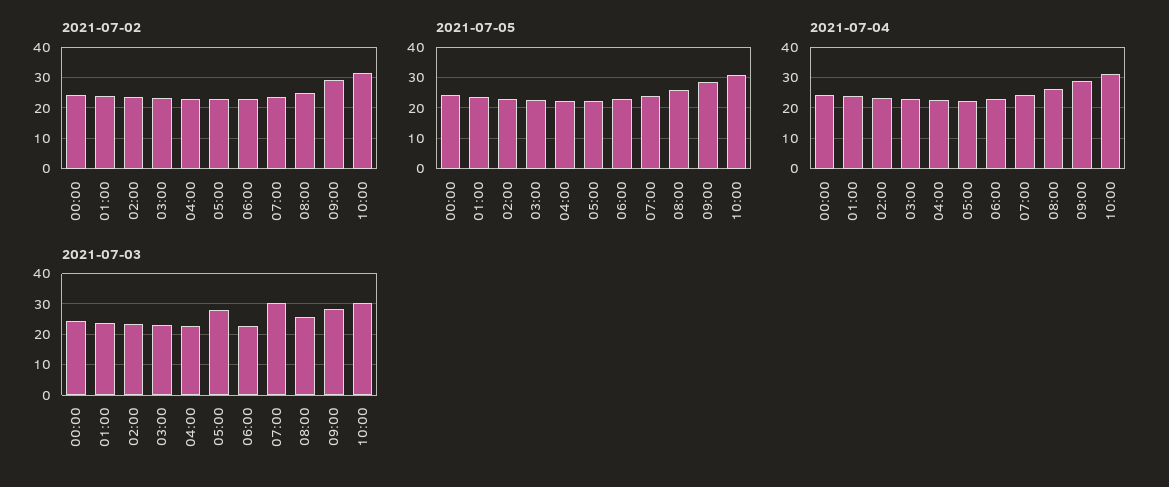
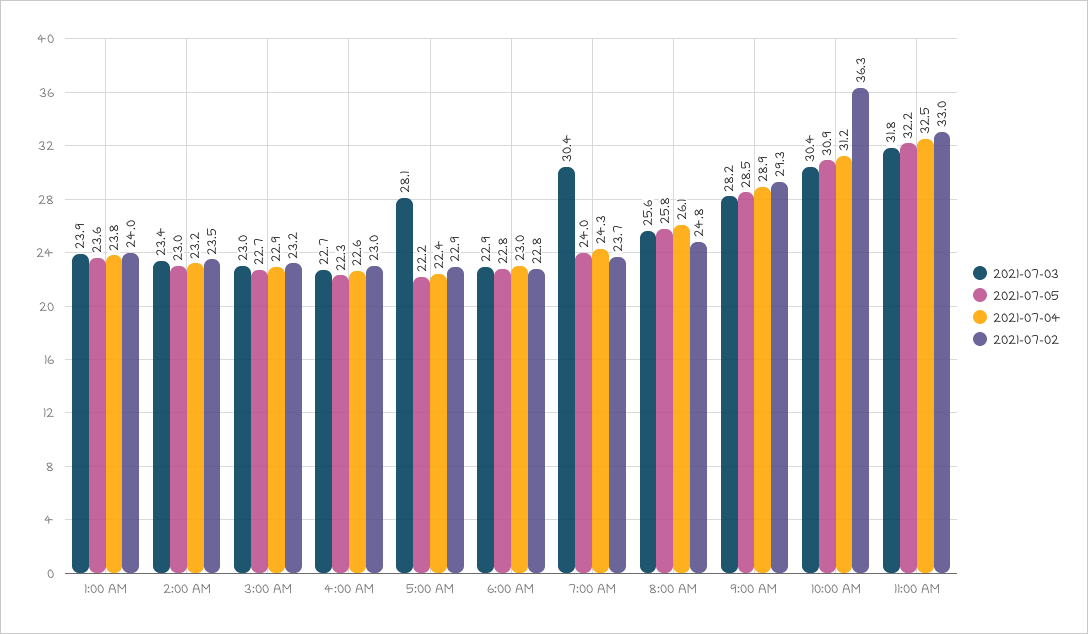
2021-07-02, 00:00: 24 -> none
2021-07-02, 10:00: 32 -> 36.3
2021-07-05, 00:00: 24 -> none
2021-07-04, 00:00: 24 -> none
2021-07-03, 00:00: 24 -> none
2021-07-03, 11:00 AM: none -> 31.8
2021-07-05, 11:00 AM: none -> 32.2
2021-07-04, 11:00 AM: none -> 32.5
2021-07-02, 11:00 AM: none -> 33

